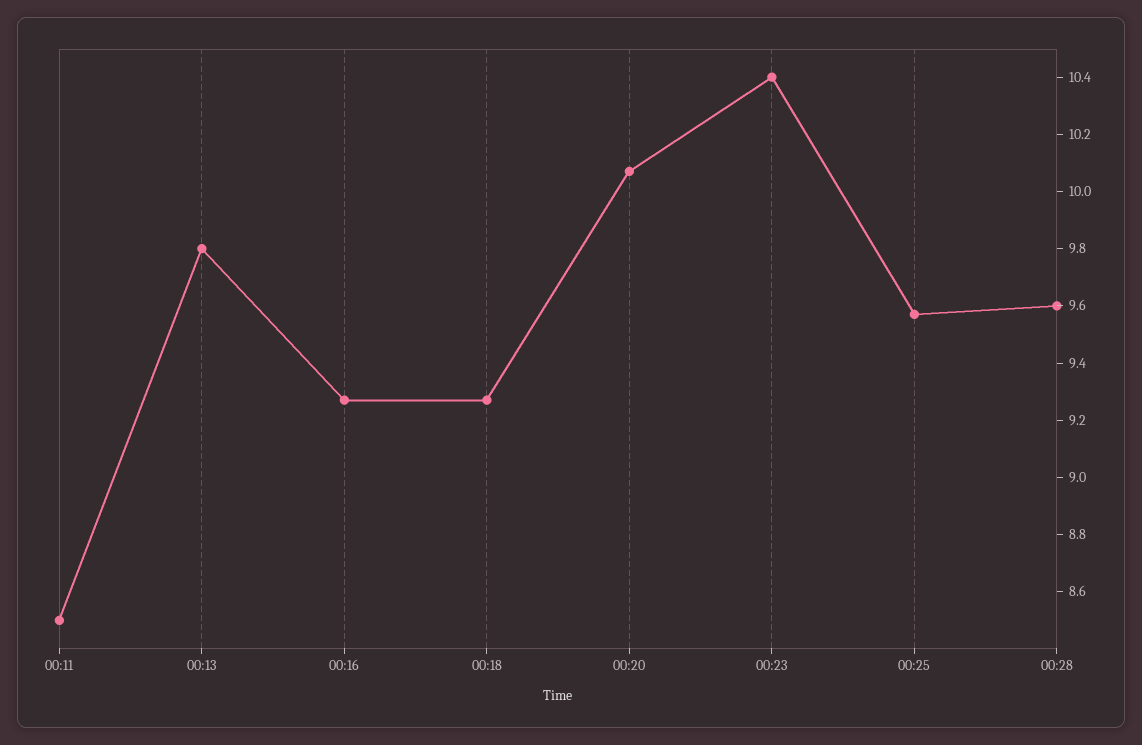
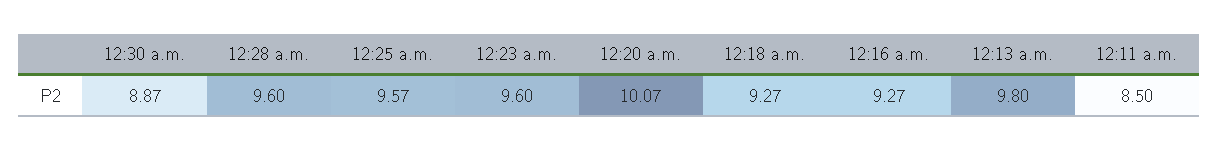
00:23: 10.4 -> 9.6
12:30 a.m.: none -> 8.87

